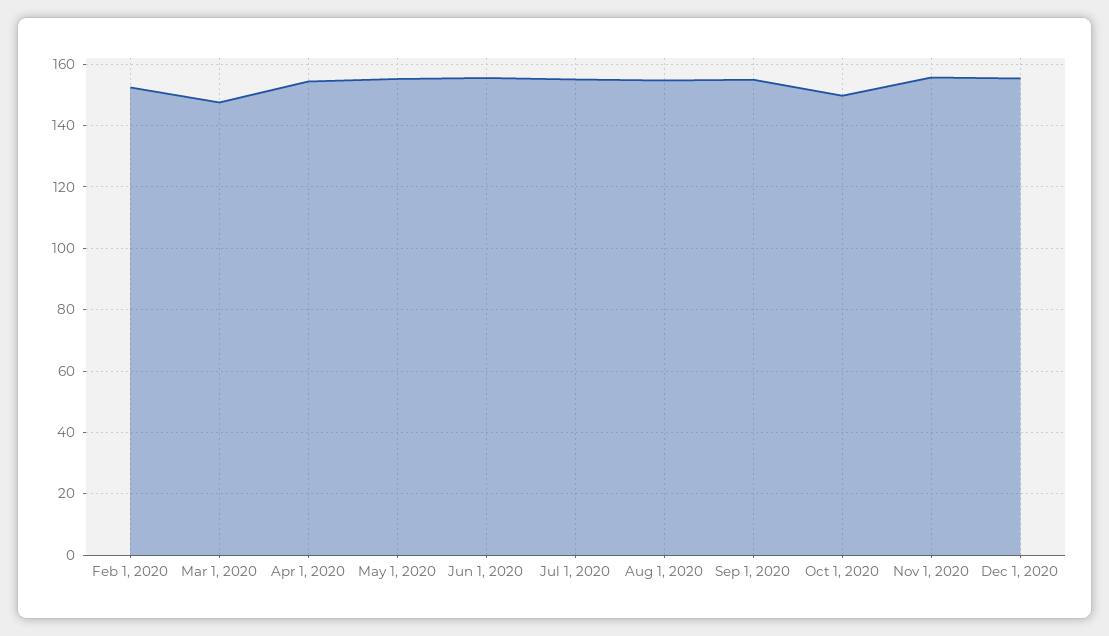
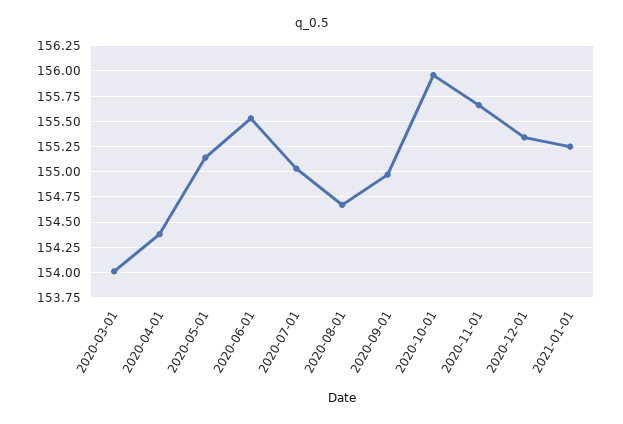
Feb 1, 2020: 152 -> none
Mar 1, 2020: 148 -> 154
Oct 1, 2020: 150 -> 156
2021-01-01: none -> 155.25

